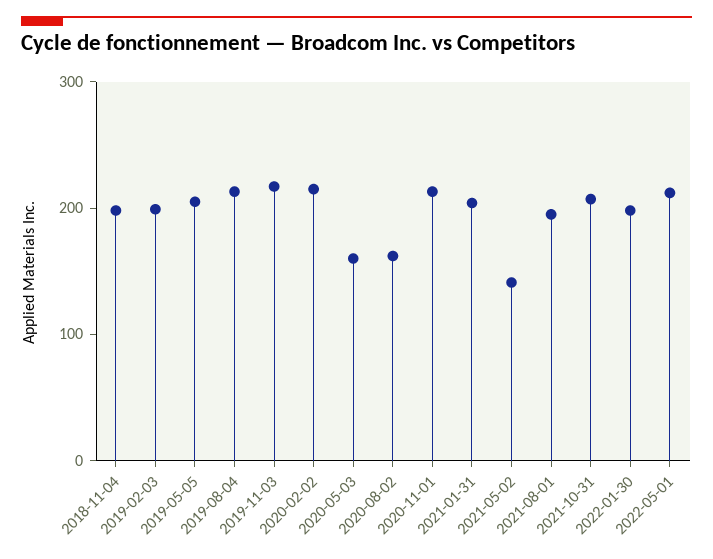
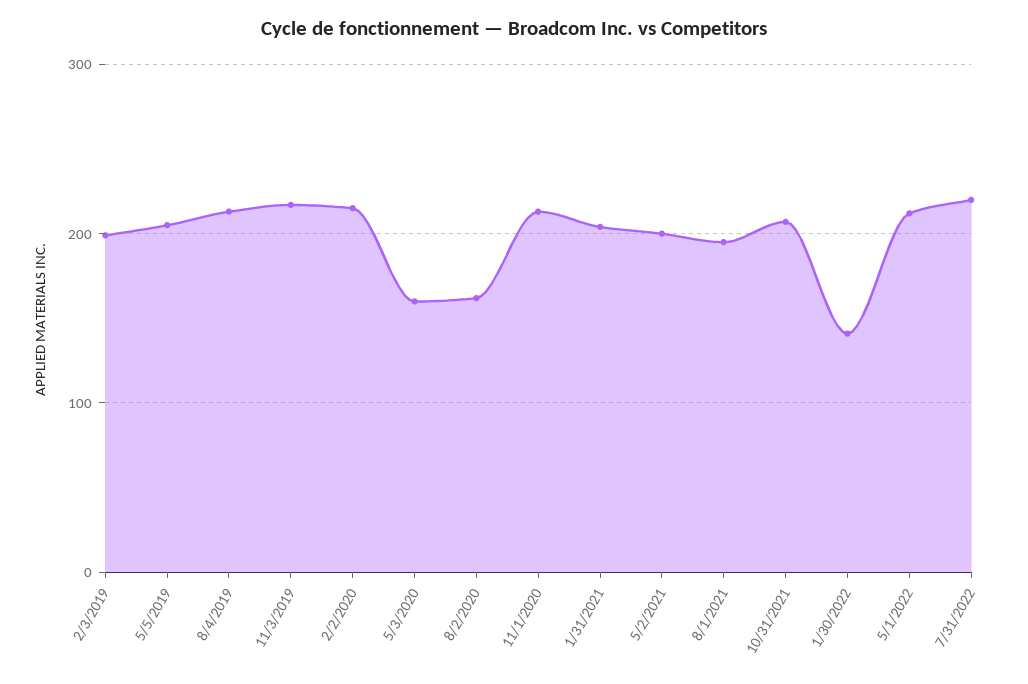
2018-11-04: 200 -> none
2021-05-02: 140 -> 200
2022-01-30: 200 -> 140
7/31/2022: none -> 220

